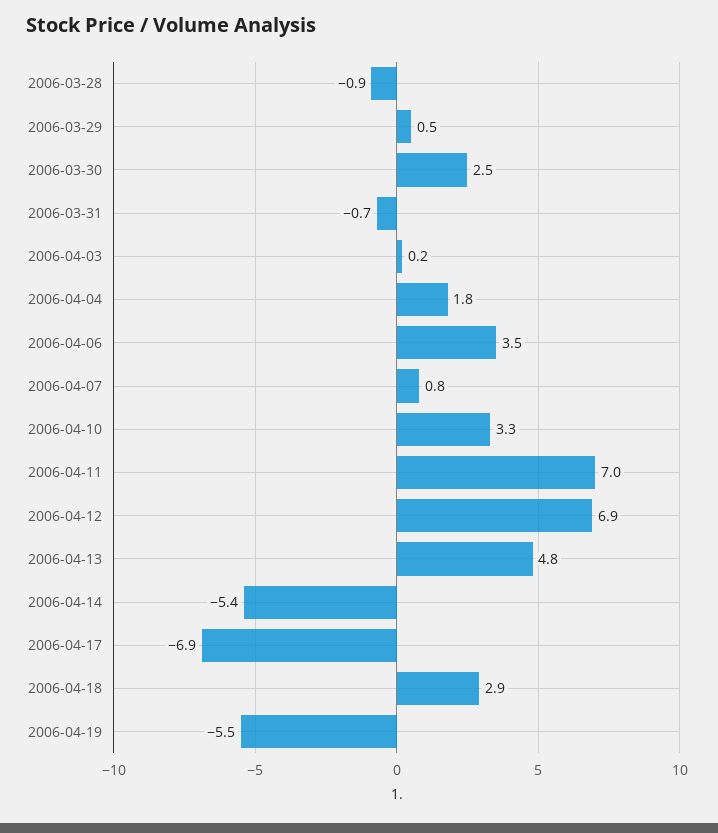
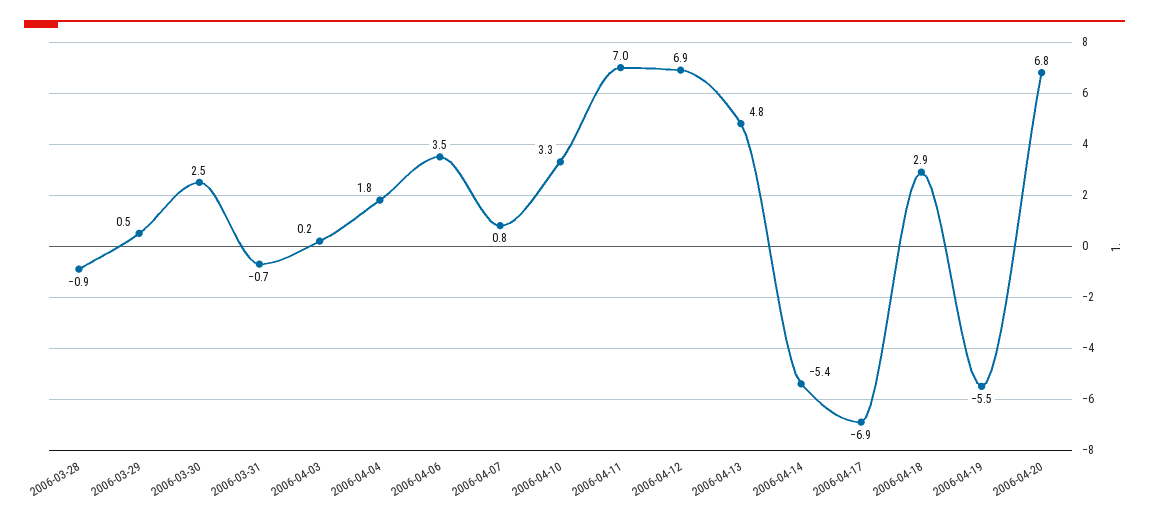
2006-04-20: none -> 6.8

